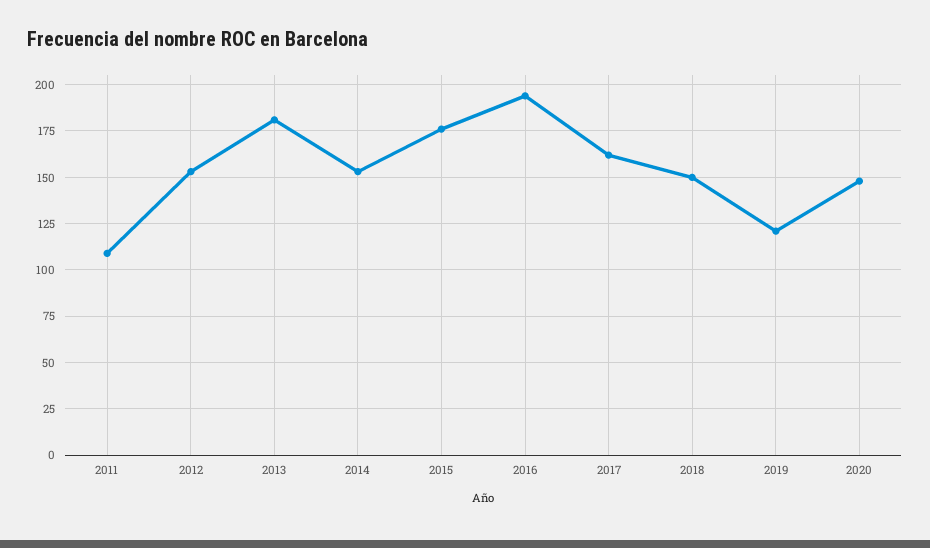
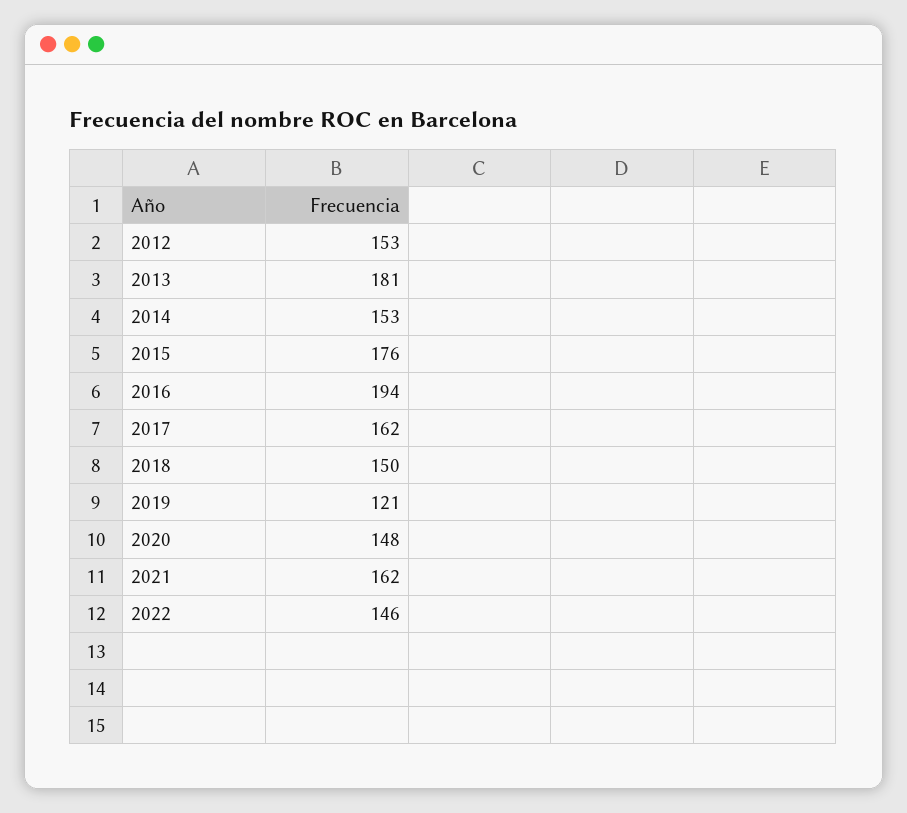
2011: 110 -> none
2021: none -> 162
2022: none -> 146

